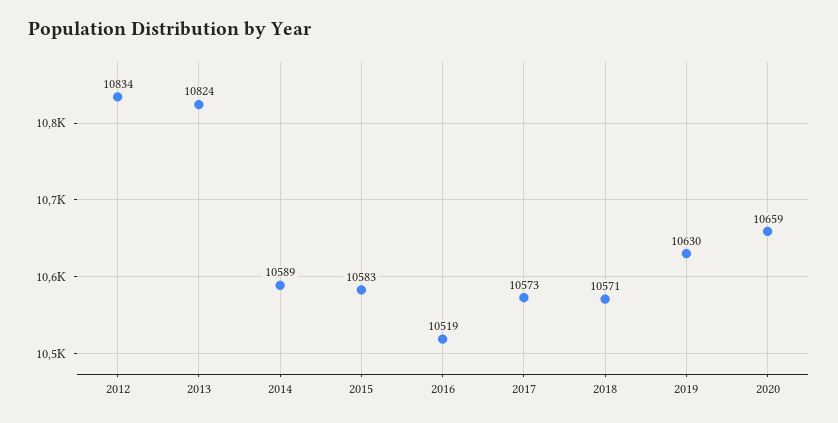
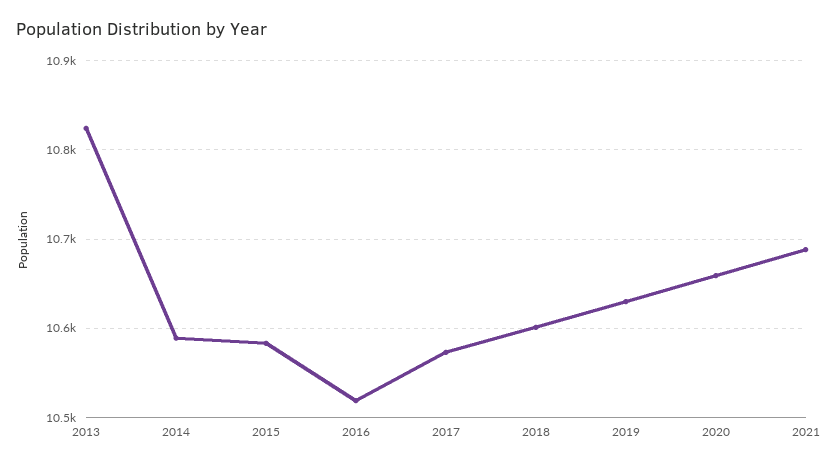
2012: 10834 -> none
2018: 10571 -> 10600
2021: none -> 10690

